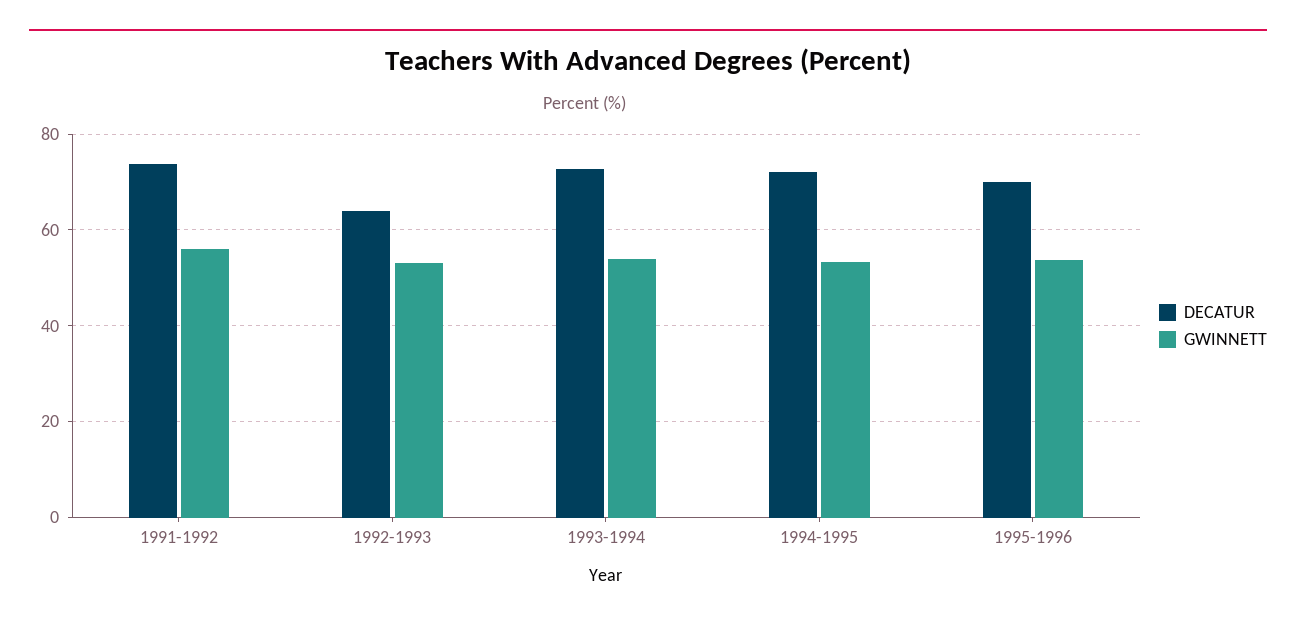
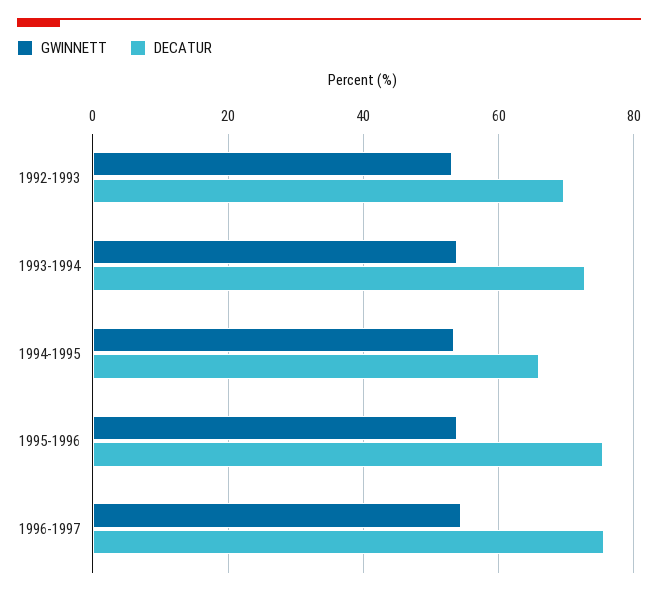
DECATUR, 1991-1992: 74 -> none
GWINNETT, 1991-1992: 56 -> none
DECATUR, 1992-1993: 64 -> 70
DECATUR, 1994-1995: 72 -> 66
DECATUR, 1995-1996: 70 -> 76
GWINNETT, 1996-1997: none -> 54
DECATUR, 1996-1997: none -> 76

